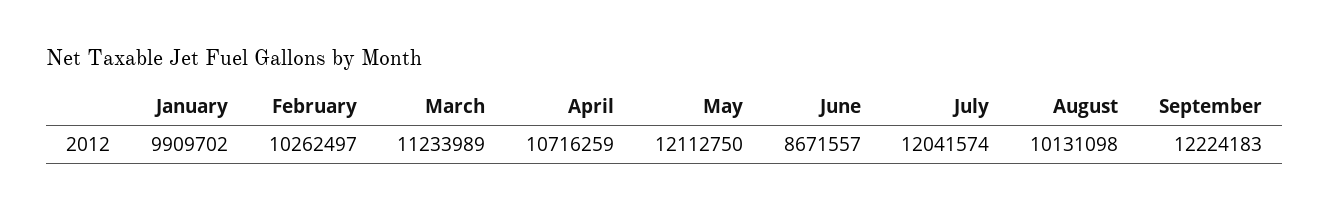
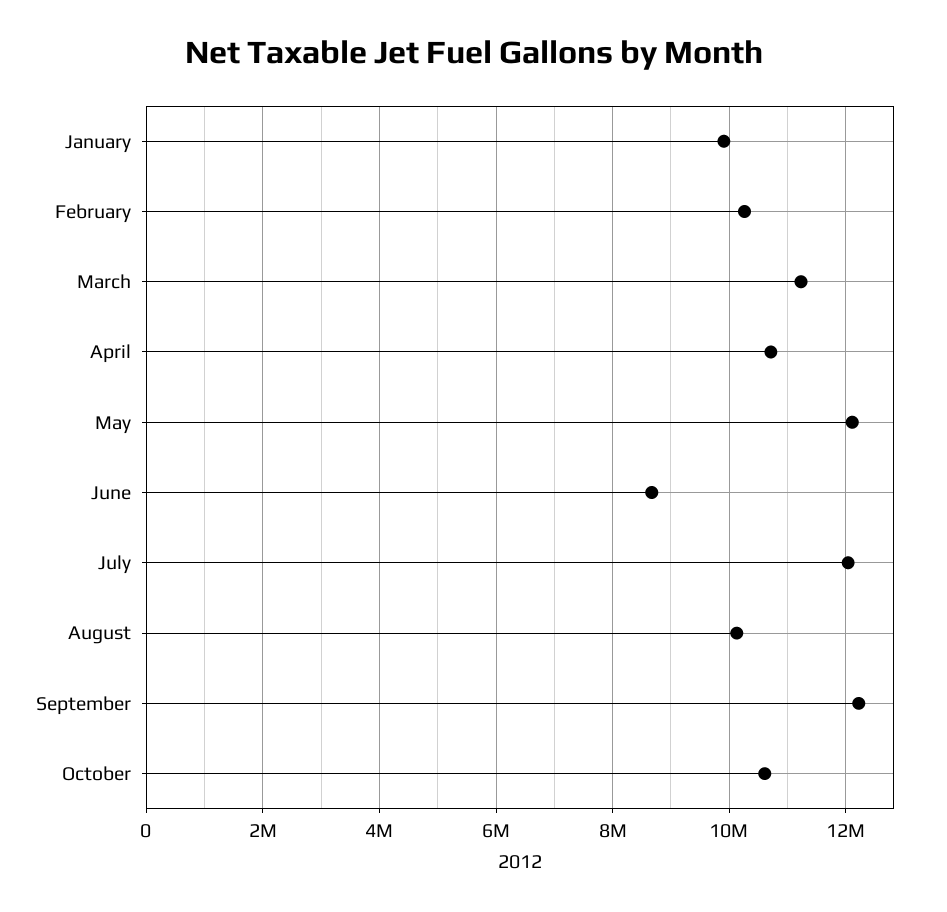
October: none -> 10600000

